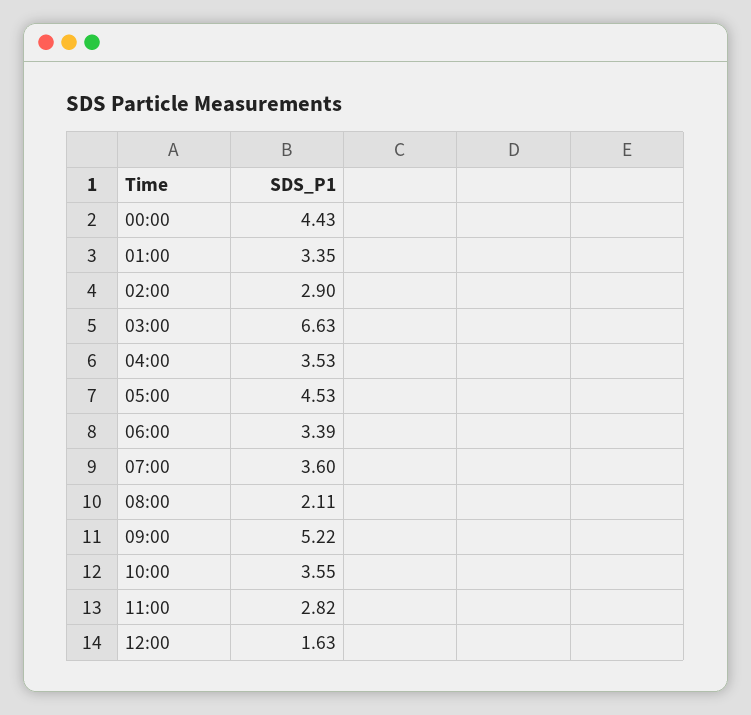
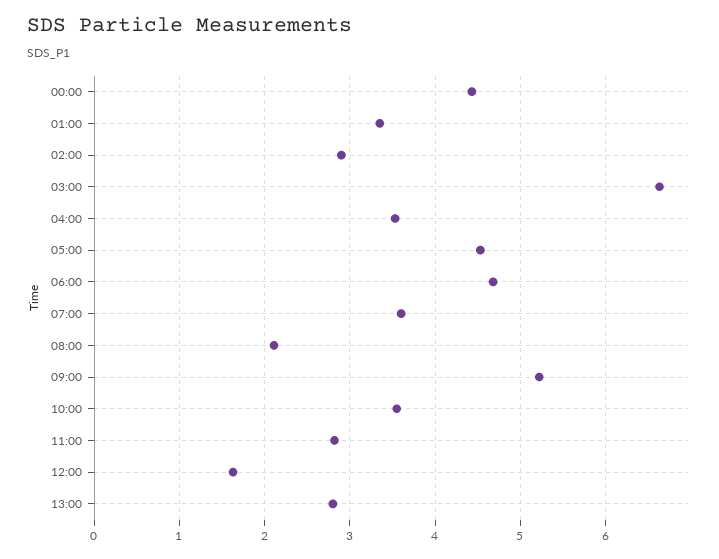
06:00: 3.39 -> 4.7
13:00: none -> 2.8

